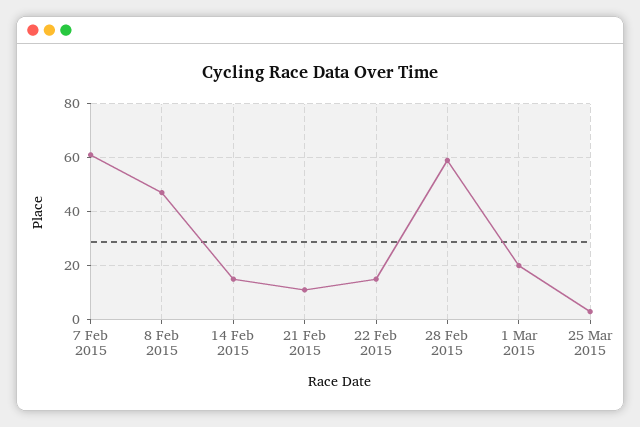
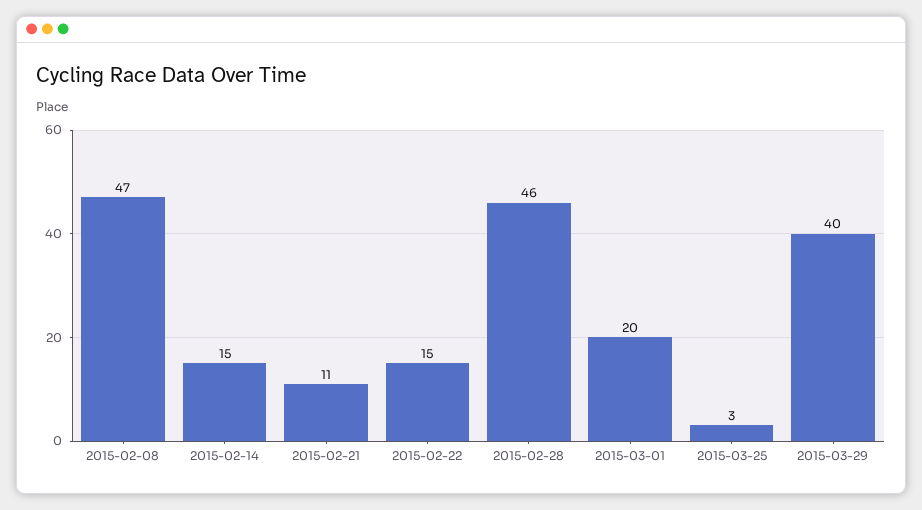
7 Feb 2015: 60 -> none
28 Feb 2015: 60 -> 46
2015-03-29: none -> 40

